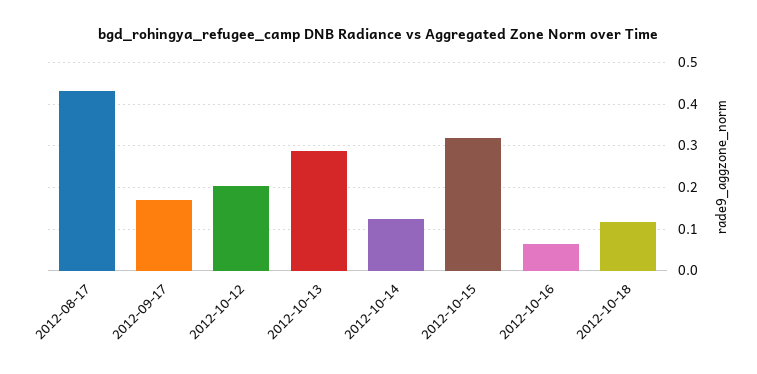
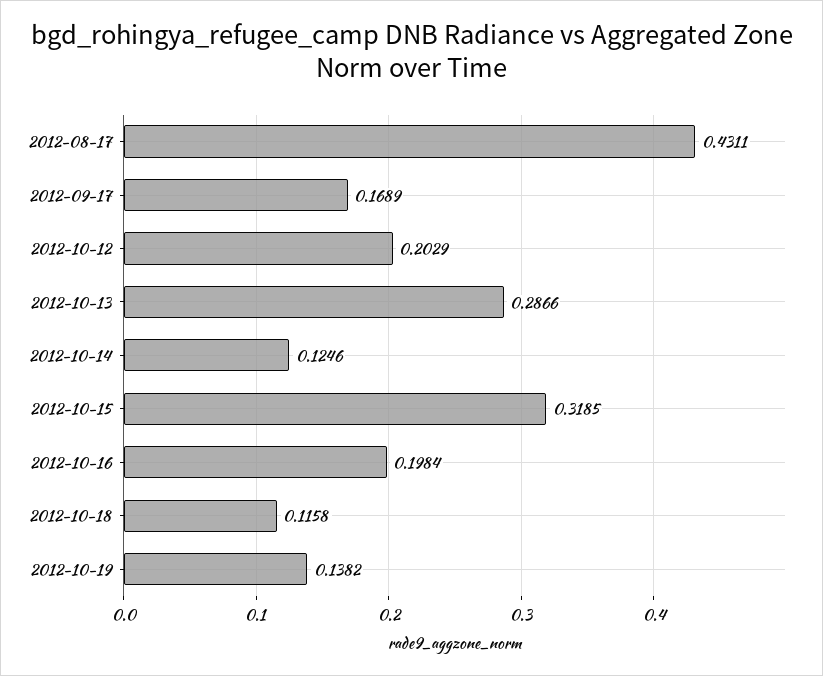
2012-10-16: 0.06 -> 0.1984
2012-10-19: none -> 0.1382

